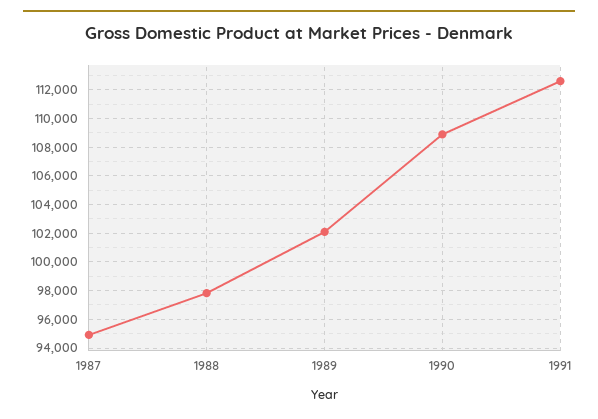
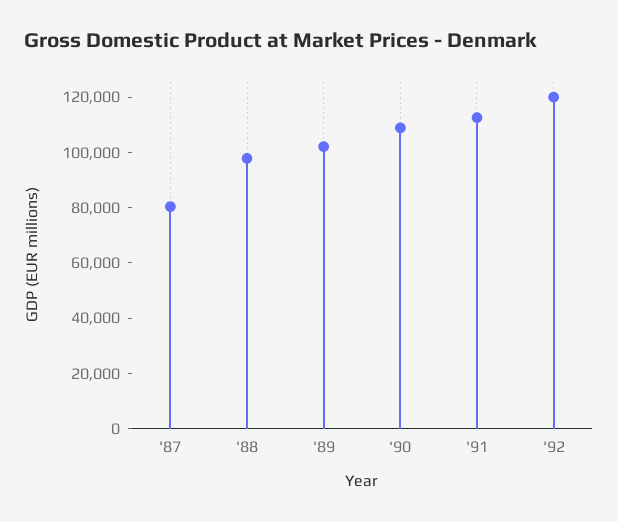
1987: 95000 -> 80000
'92: none -> 120000

